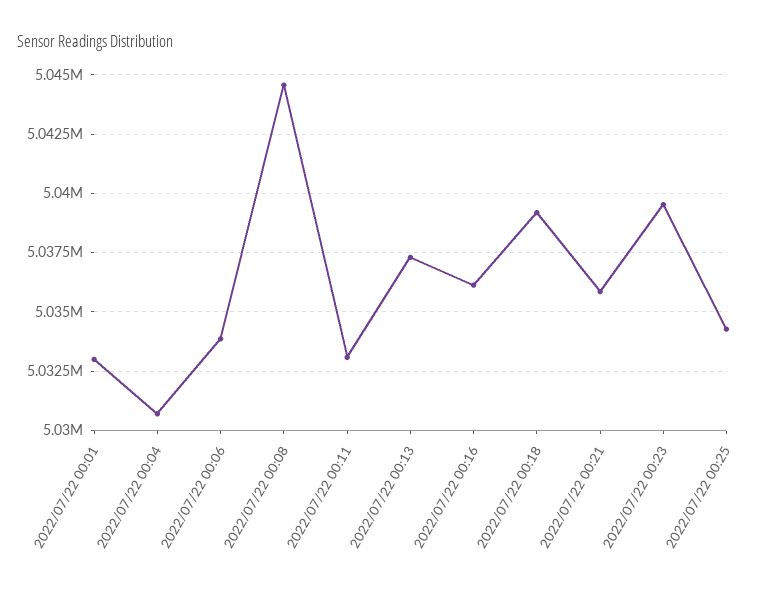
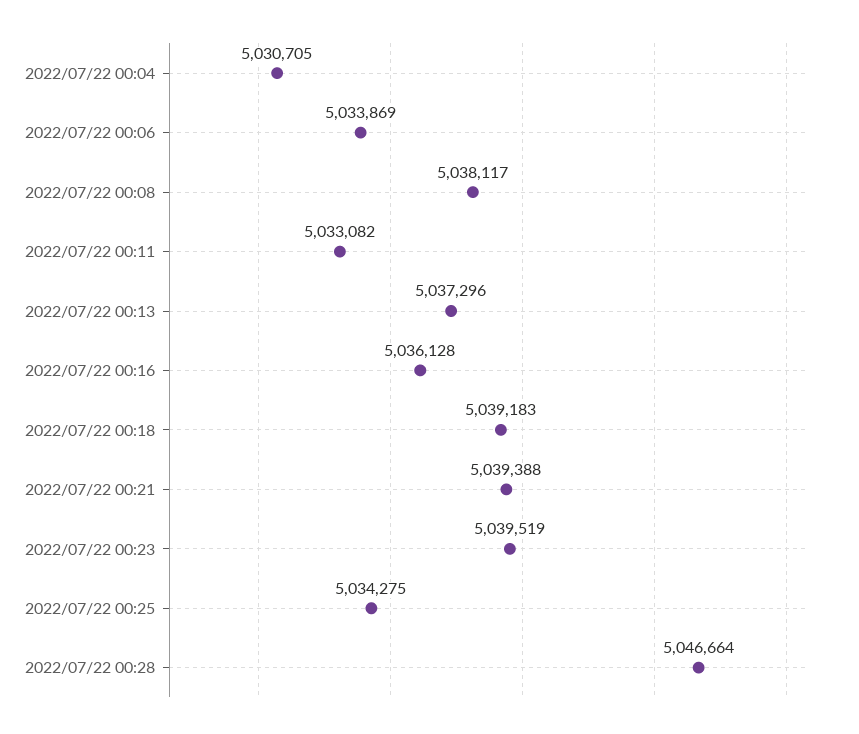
2022/07/22 00:01: 5033000 -> none
2022/07/22 00:08: 5044500 -> 5038117
2022/07/22 00:21: 5036000 -> 5039388
2022/07/22 00:28: none -> 5046664

